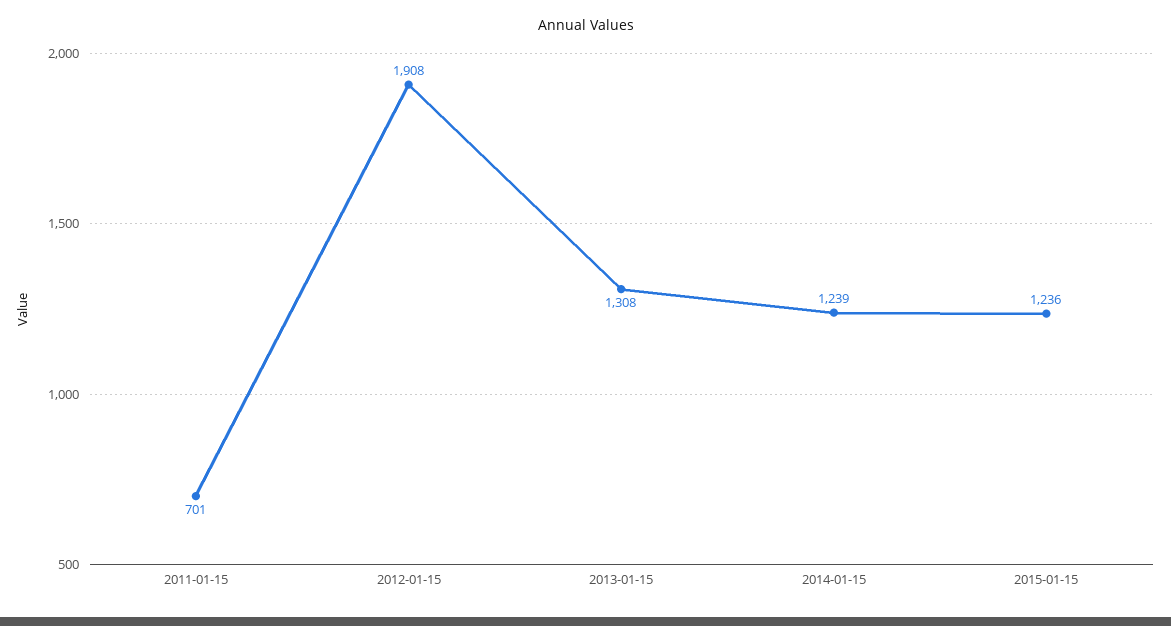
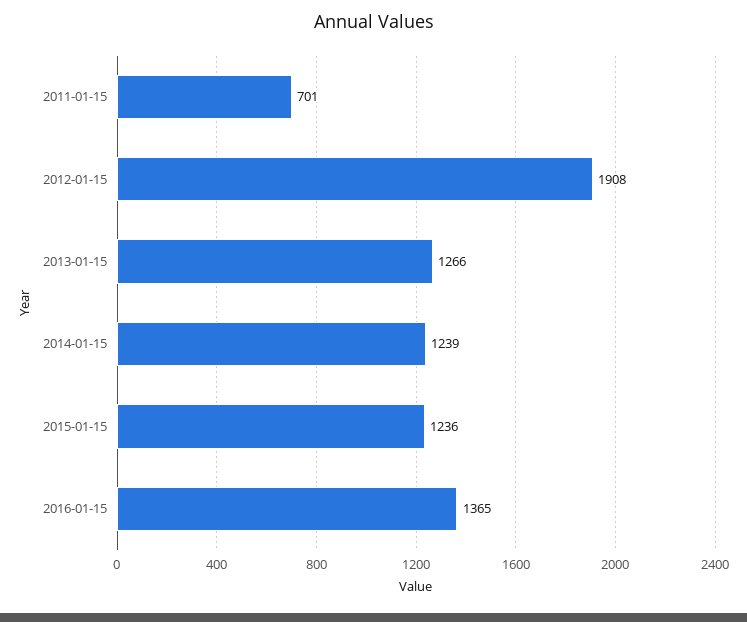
2013-01-15: 1308 -> 1266
2016-01-15: none -> 1365

